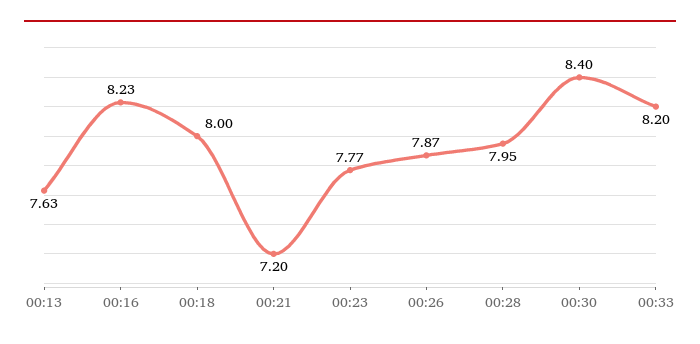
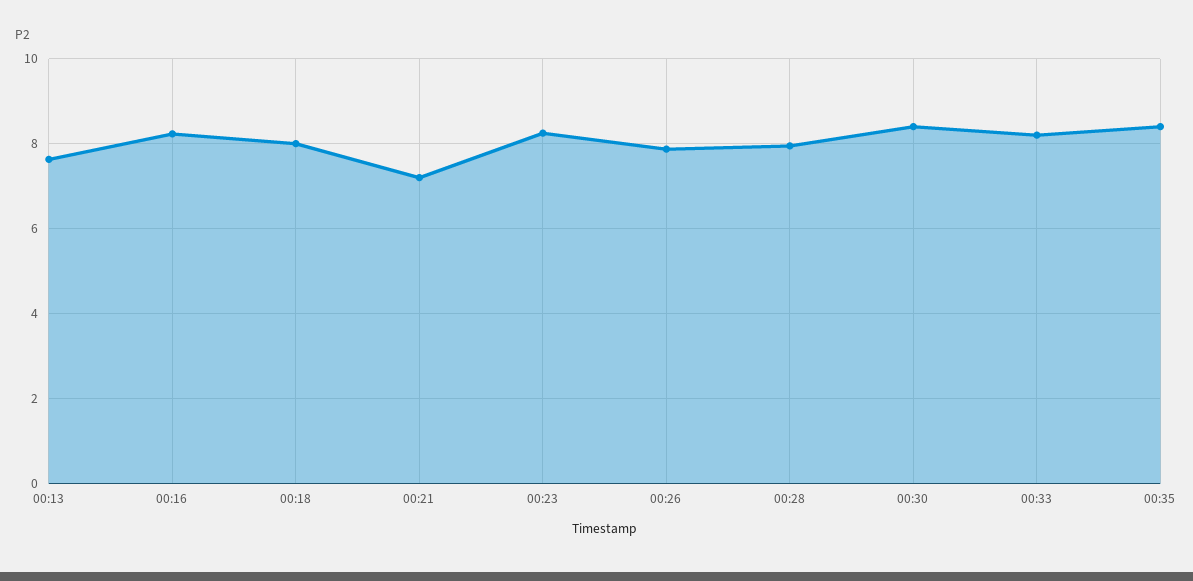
00:23: 7.77 -> 8.2
00:35: none -> 8.4

